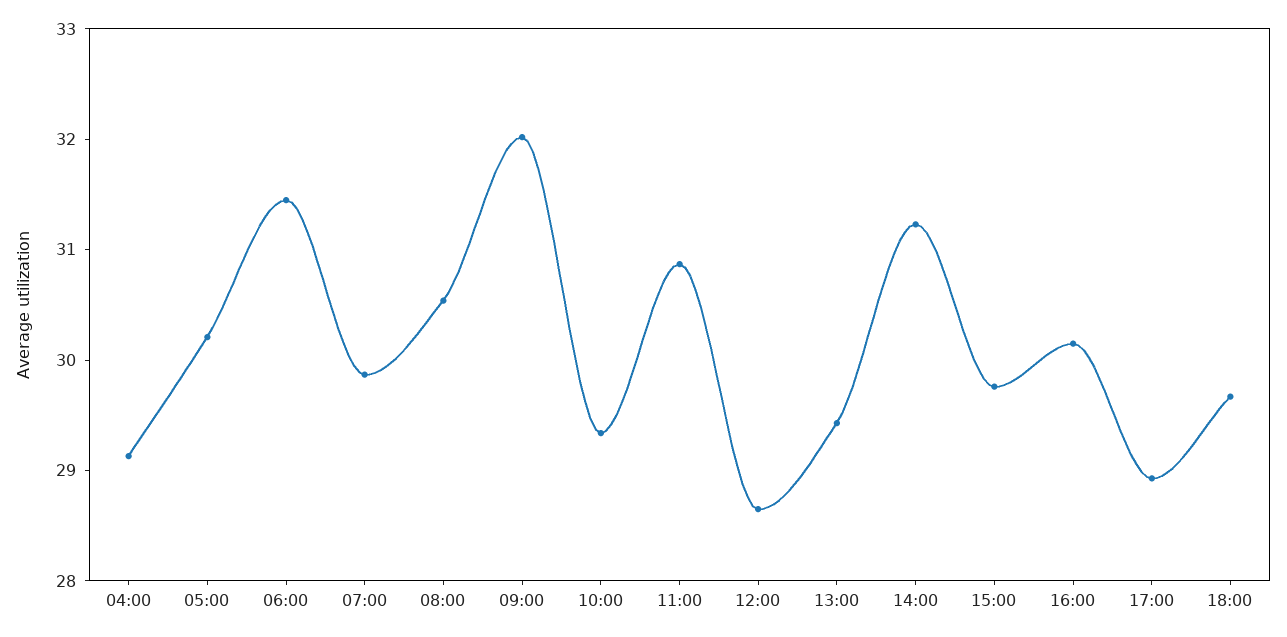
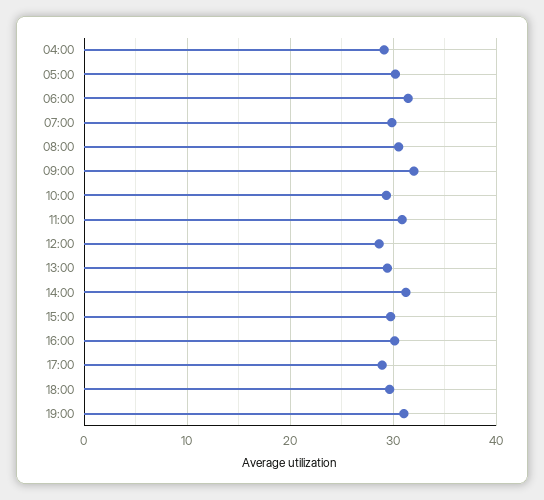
19:00: none -> 31

